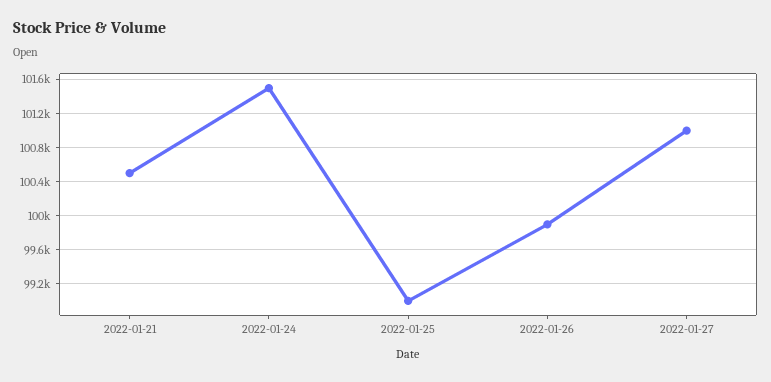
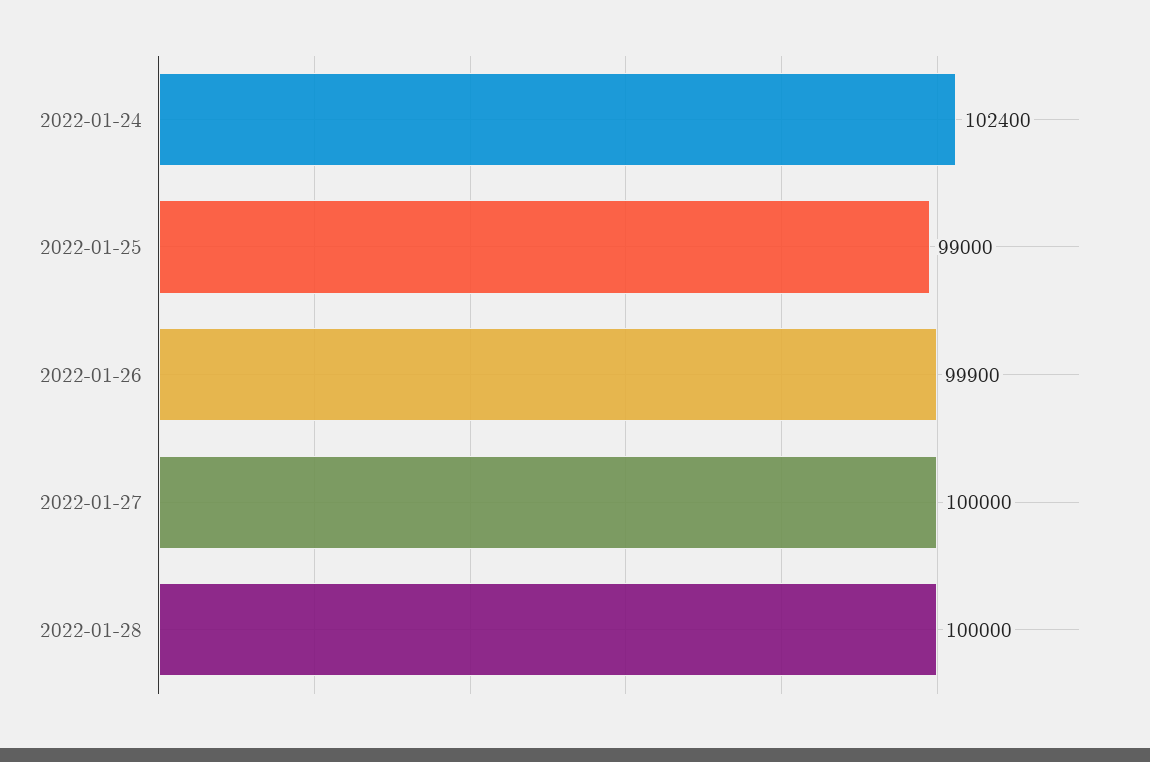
2022-01-21: 100500 -> none
2022-01-24: 101500 -> 102400
2022-01-27: 101000 -> 100000
2022-01-28: none -> 100000

